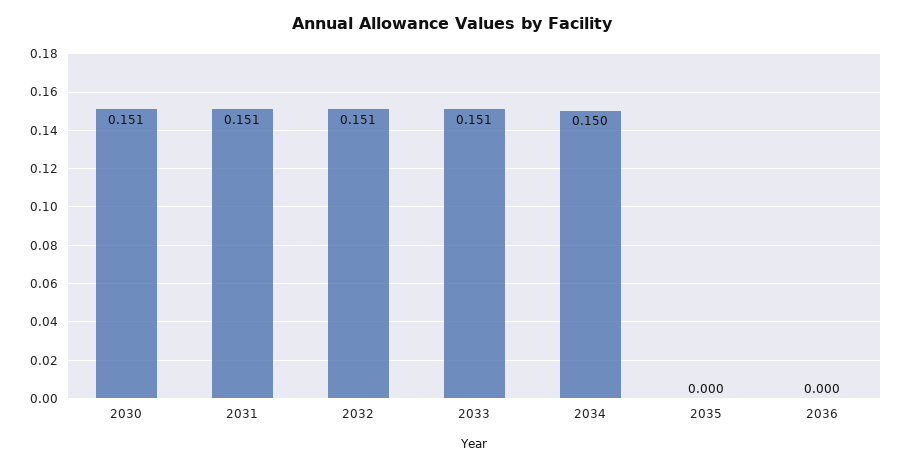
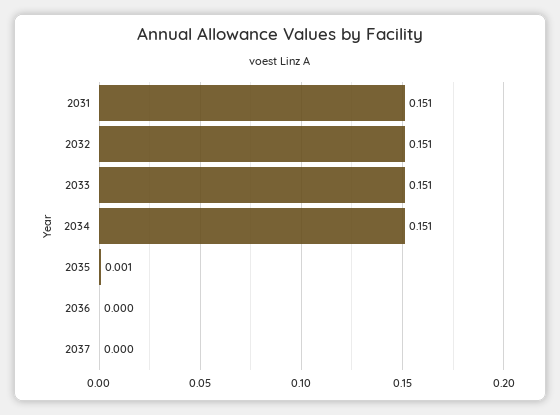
2030: 0.151 -> none
2034: 0.15 -> 0.151
2035: 0 -> 0.001
2037: none -> 0

